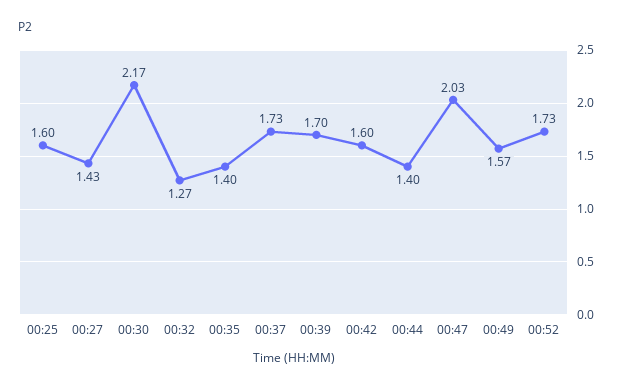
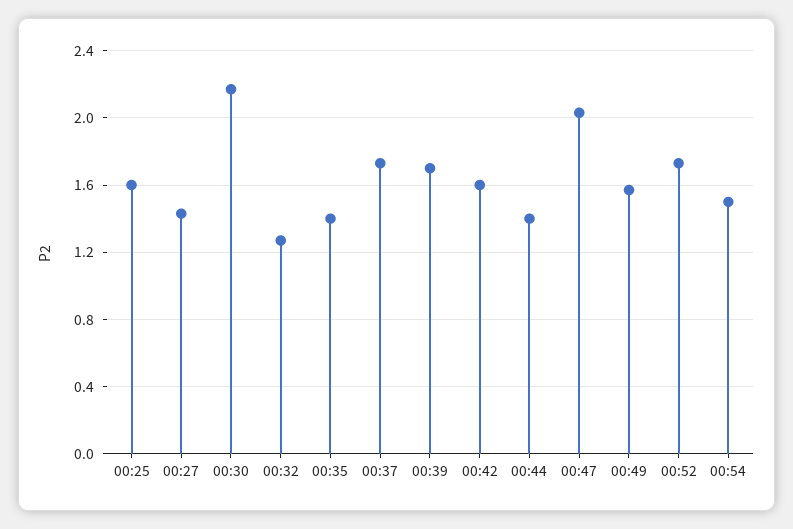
00:54: none -> 1.5

